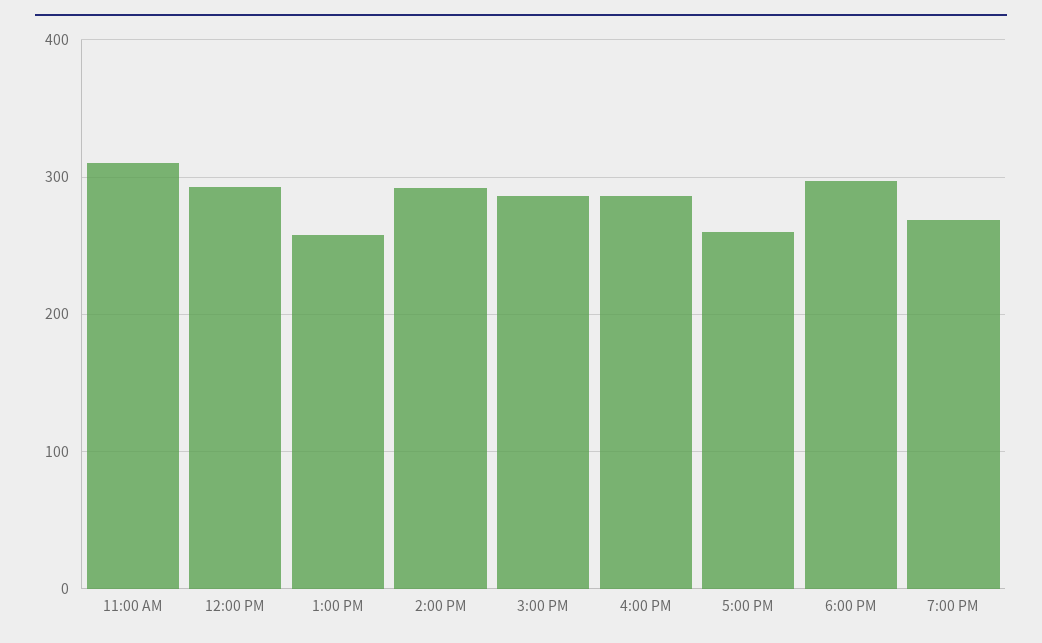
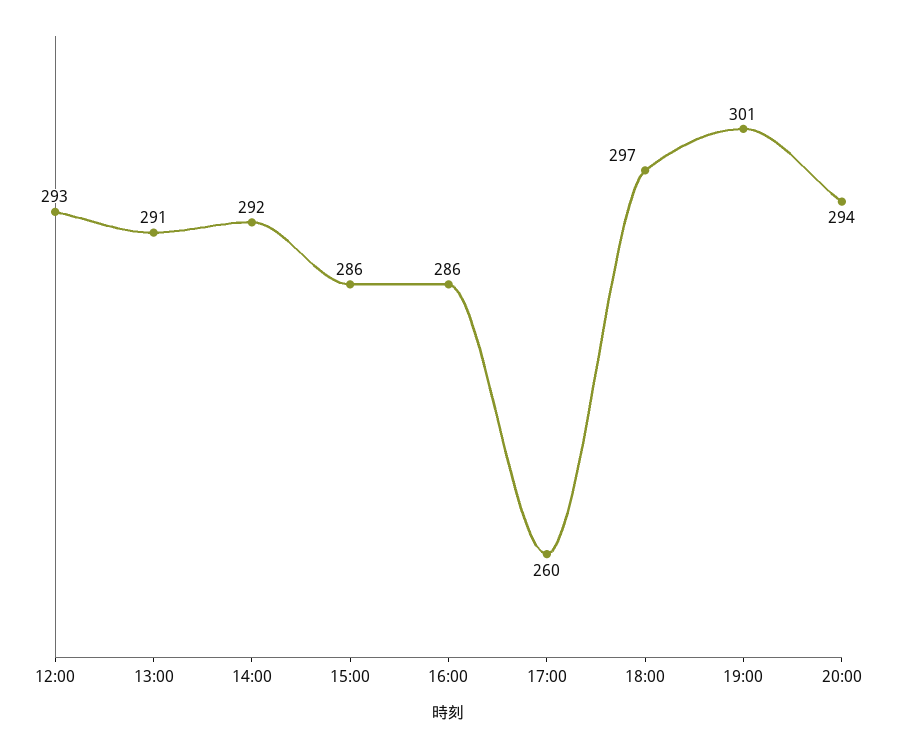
11:00 AM: 310 -> none
1:00 PM: 260 -> 291
7:00 PM: 270 -> 301
20:00: none -> 294

